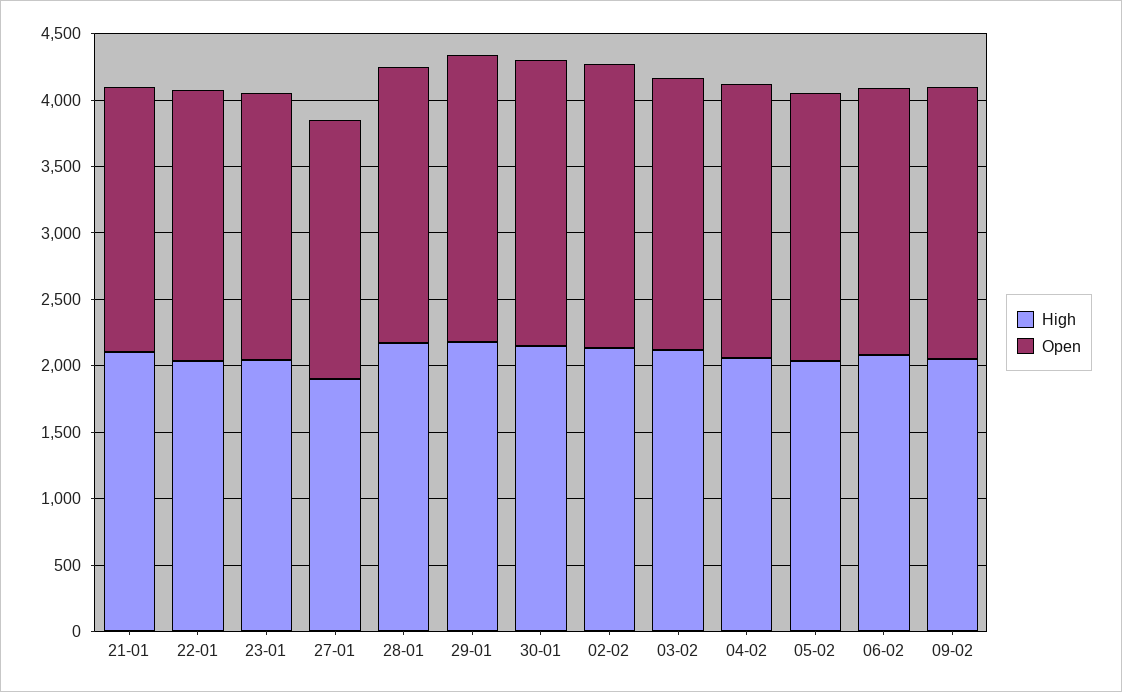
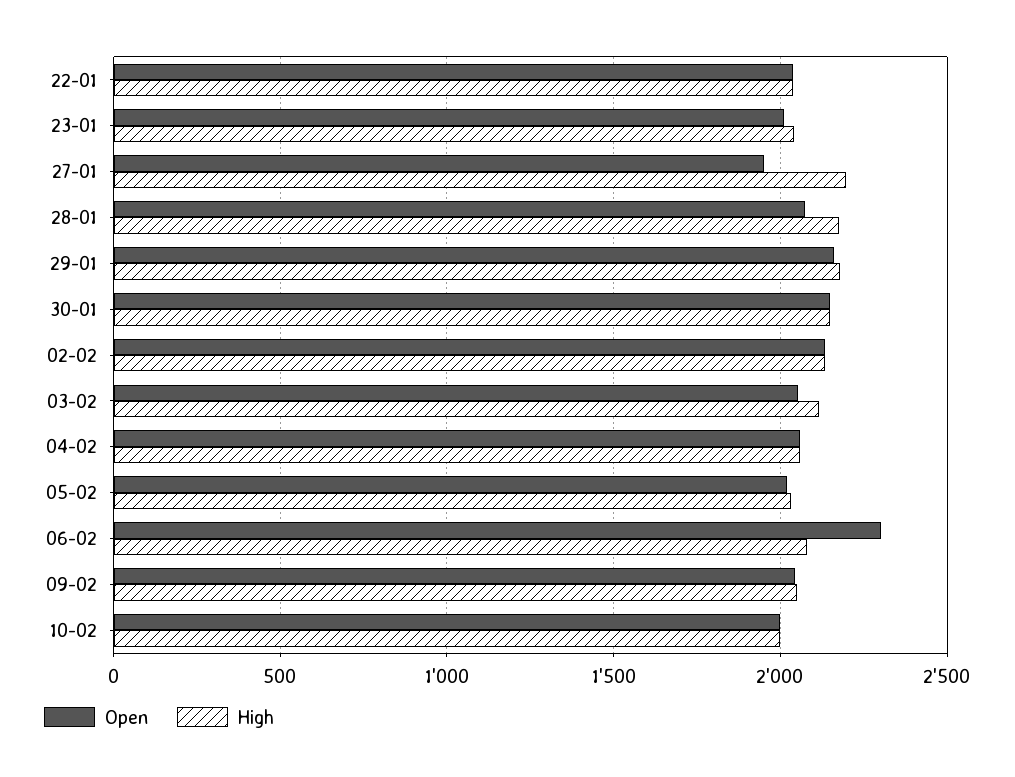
High, 21-01: 2100 -> none
Open, 21-01: 2000 -> none
High, 27-01: 1900 -> 2200
Open, 06-02: 2000 -> 2300
Open, 10-02: none -> 2000
High, 10-02: none -> 2000

